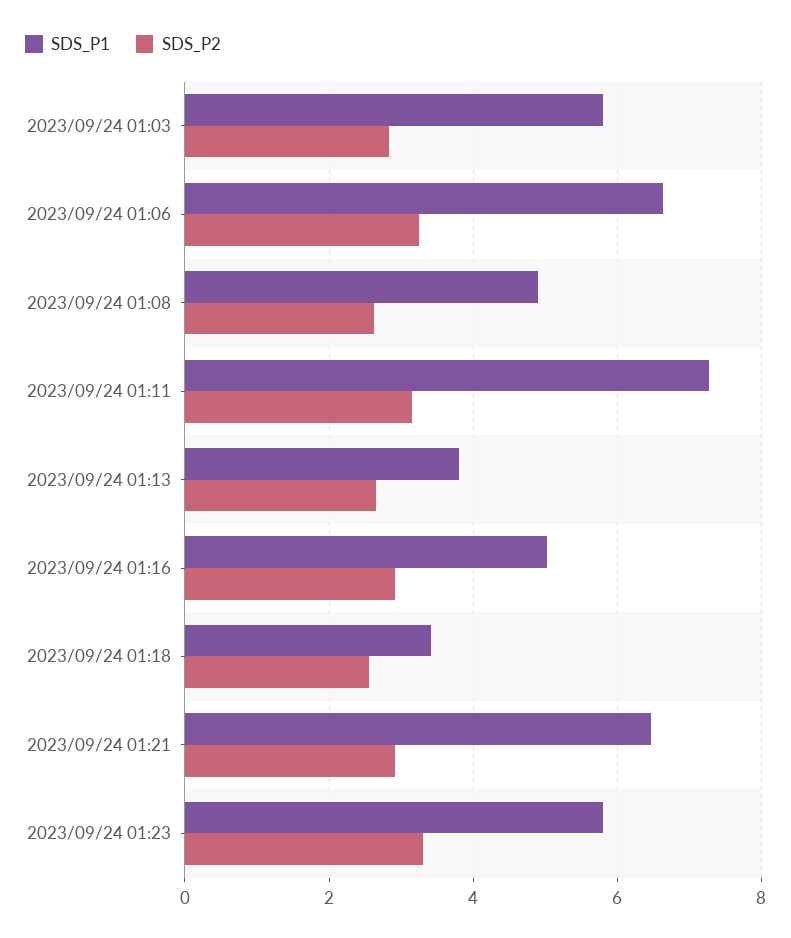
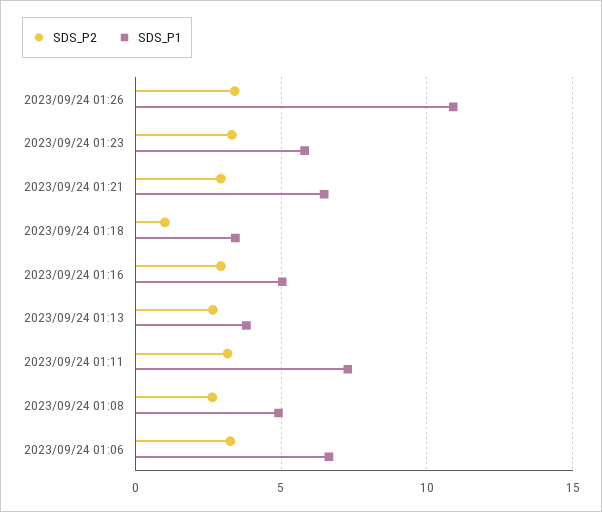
SDS_P1, 2023/09/24 01:03: 5.8 -> none
SDS_P2, 2023/09/24 01:03: 2.8 -> none
SDS_P2, 2023/09/24 01:18: 2.6 -> 1
SDS_P2, 2023/09/24 01:26: none -> 3.5
SDS_P1, 2023/09/24 01:26: none -> 11

